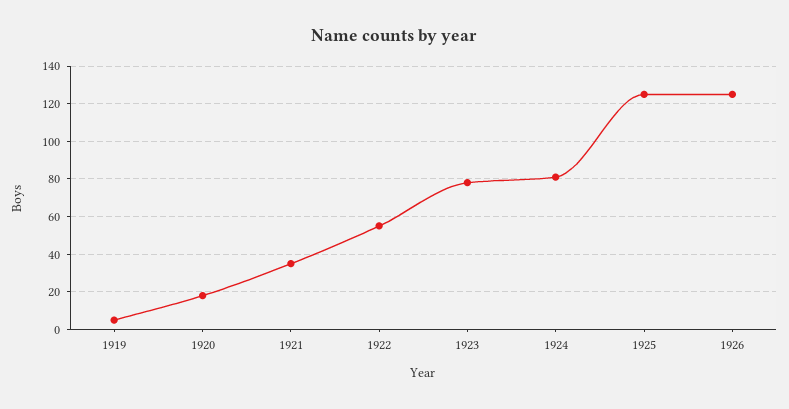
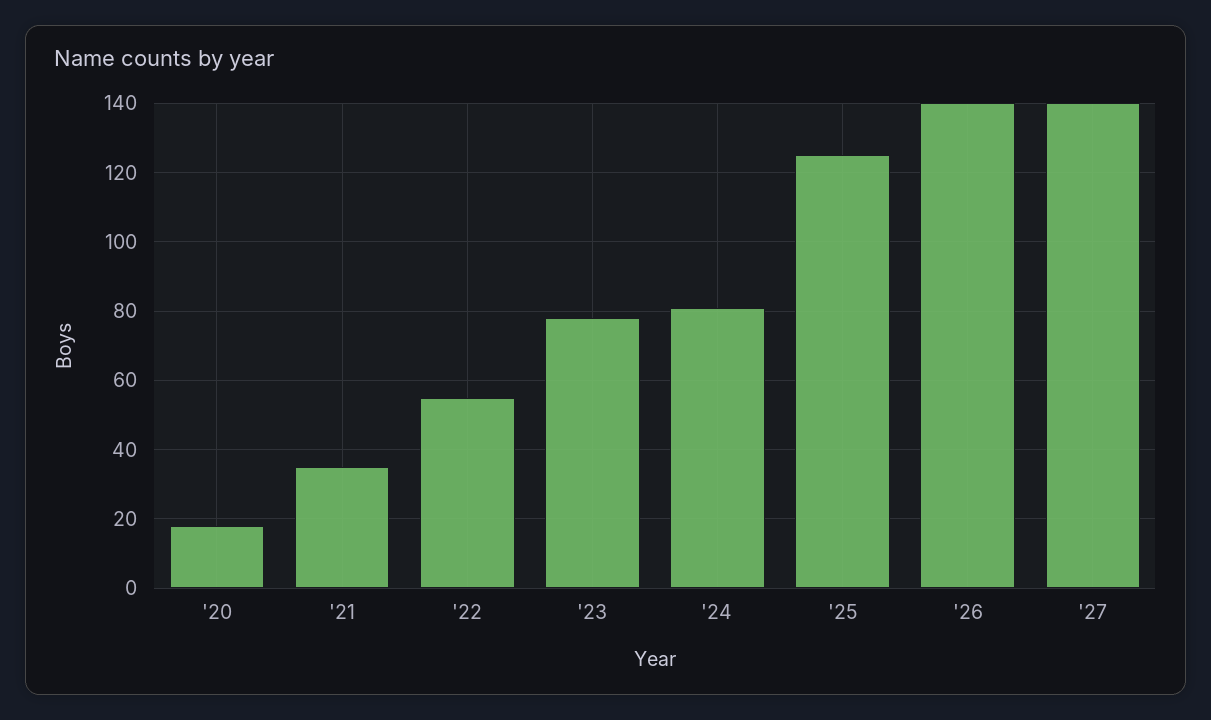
1919: 5 -> none
1926: 125 -> 140
'27: none -> 140

